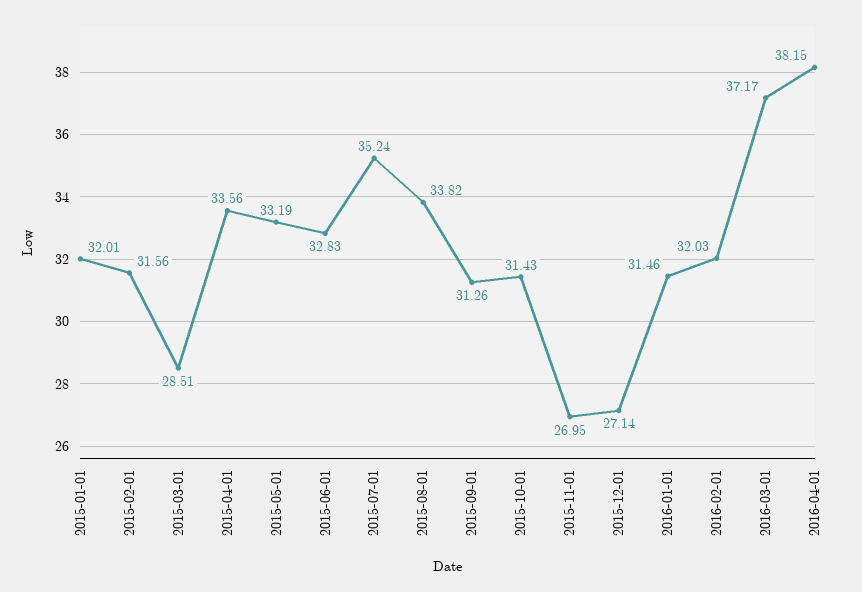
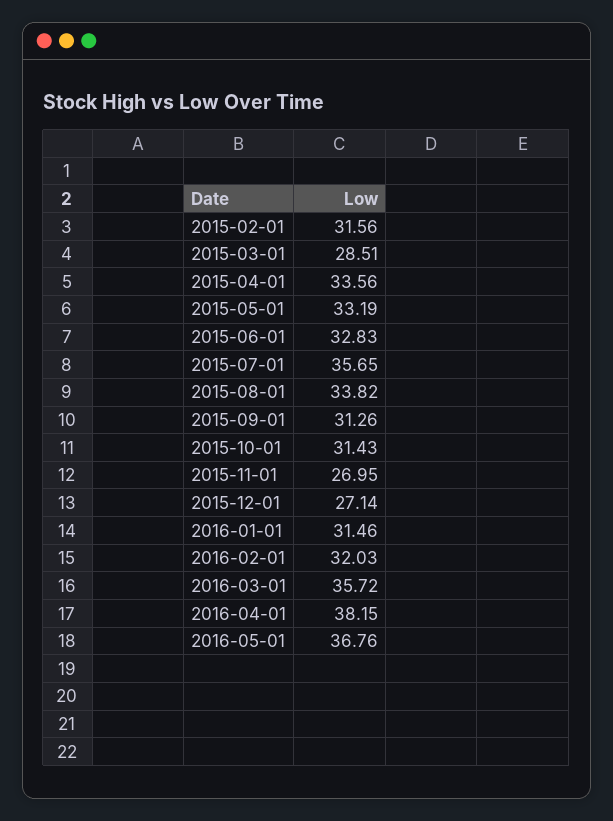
2015-01-01: 32.01 -> none
2015-07-01: 35.24 -> 35.65
2016-03-01: 37.17 -> 35.72
2016-05-01: none -> 36.76

